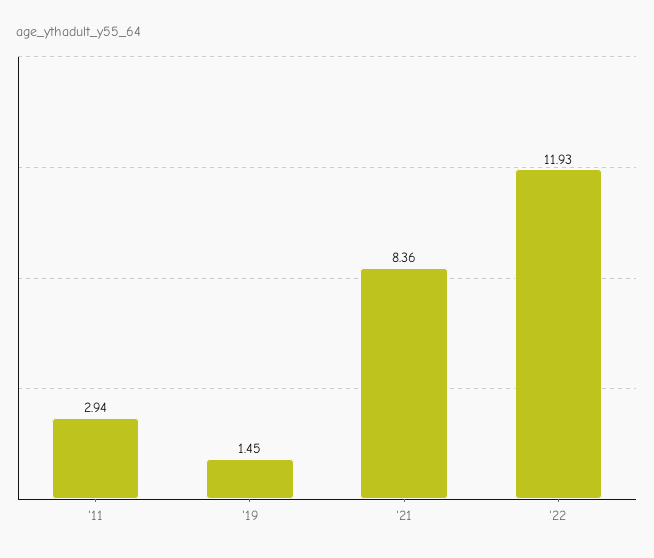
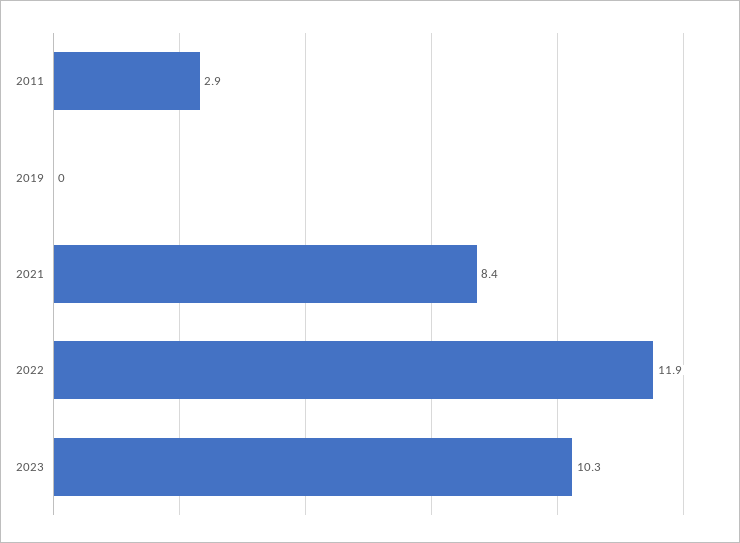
'19: 1.45 -> 0
2023: none -> 10.3

